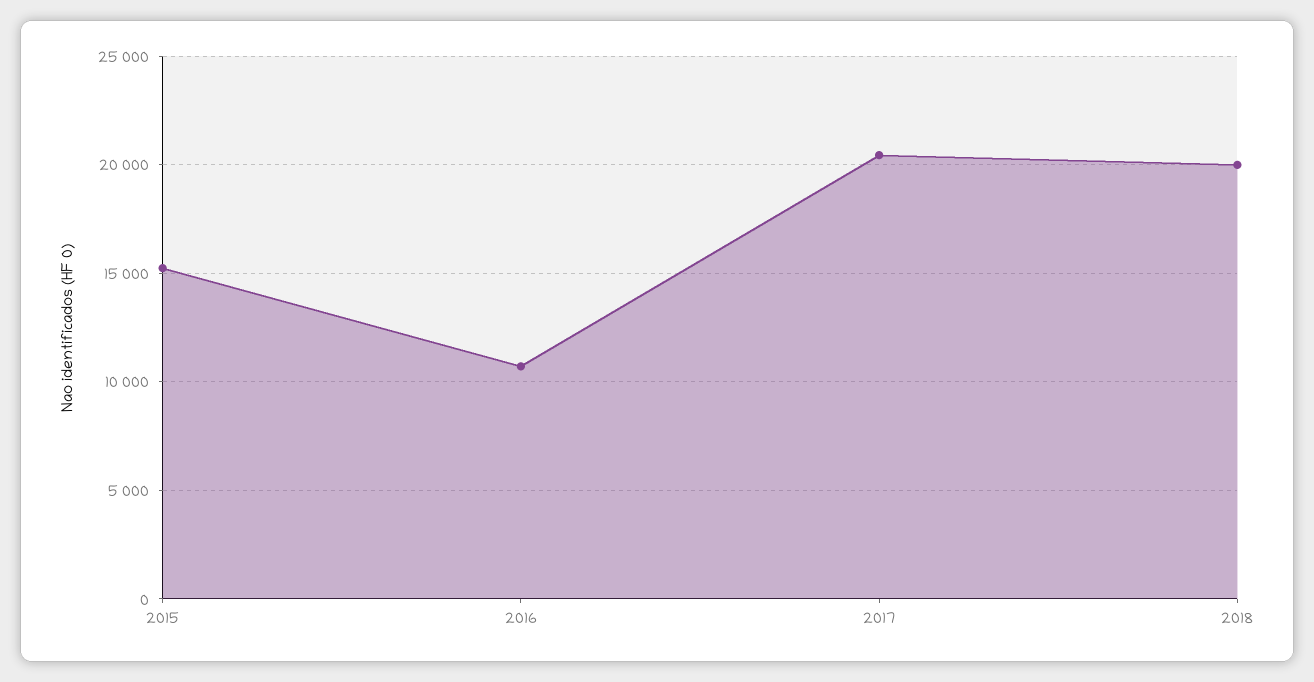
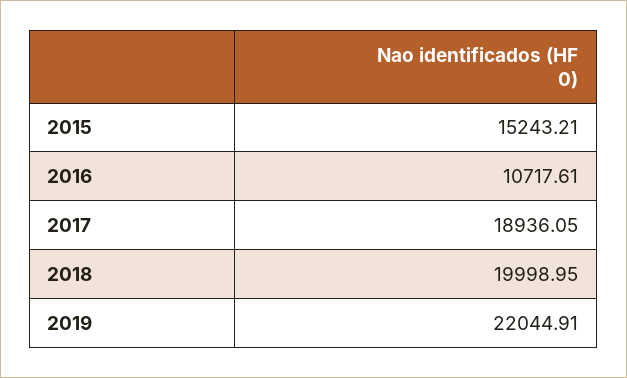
2017: 20500 -> 18936.05
2019: none -> 22044.91

